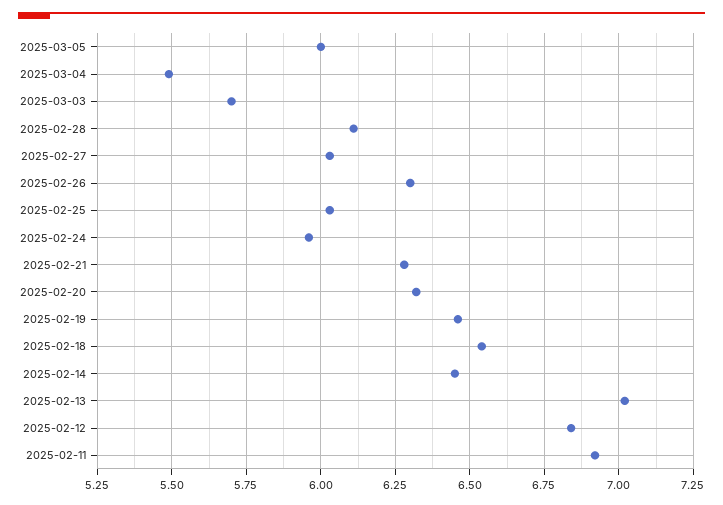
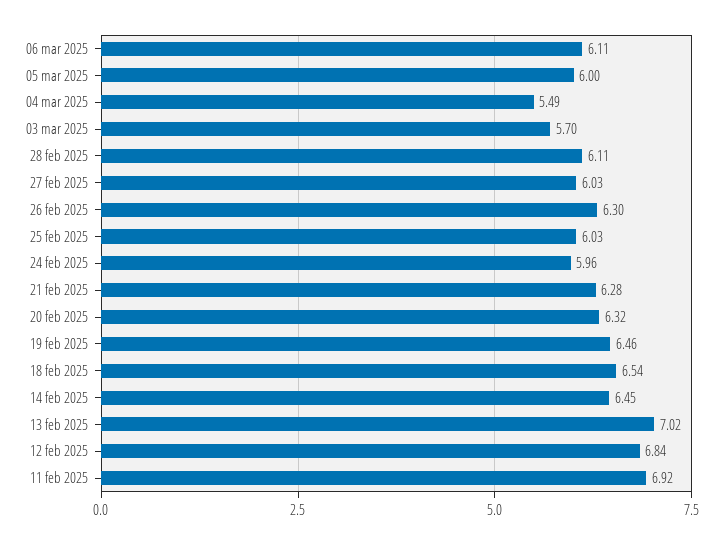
06 mar 2025: none -> 6.11

